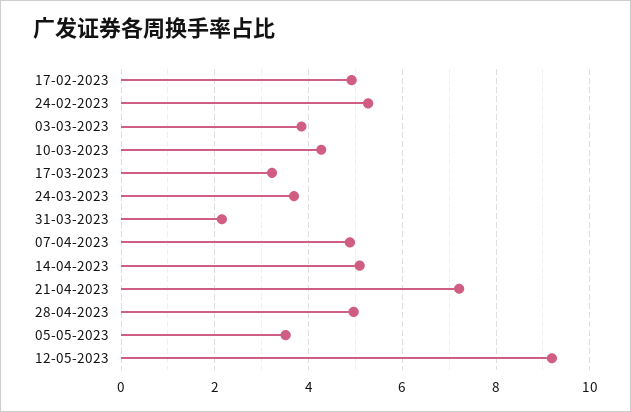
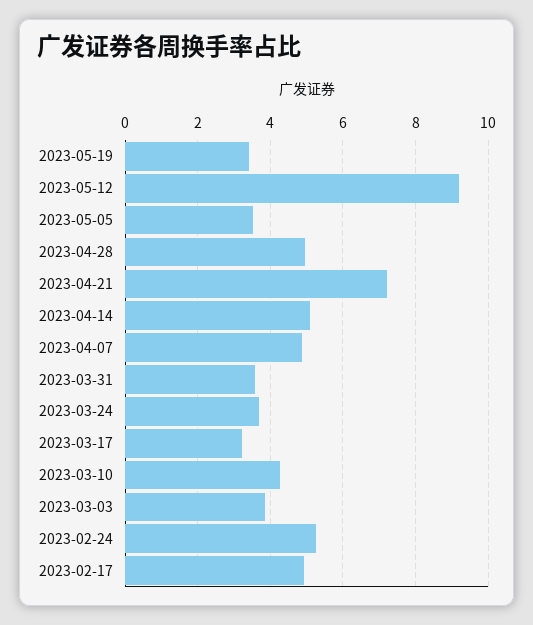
31-03-2023: 2.2 -> 3.6
2023-05-19: none -> 3.4

